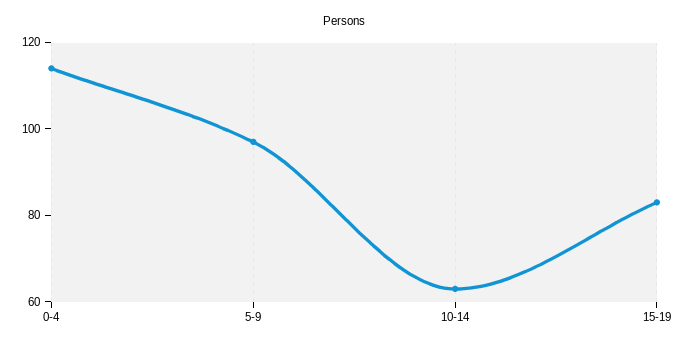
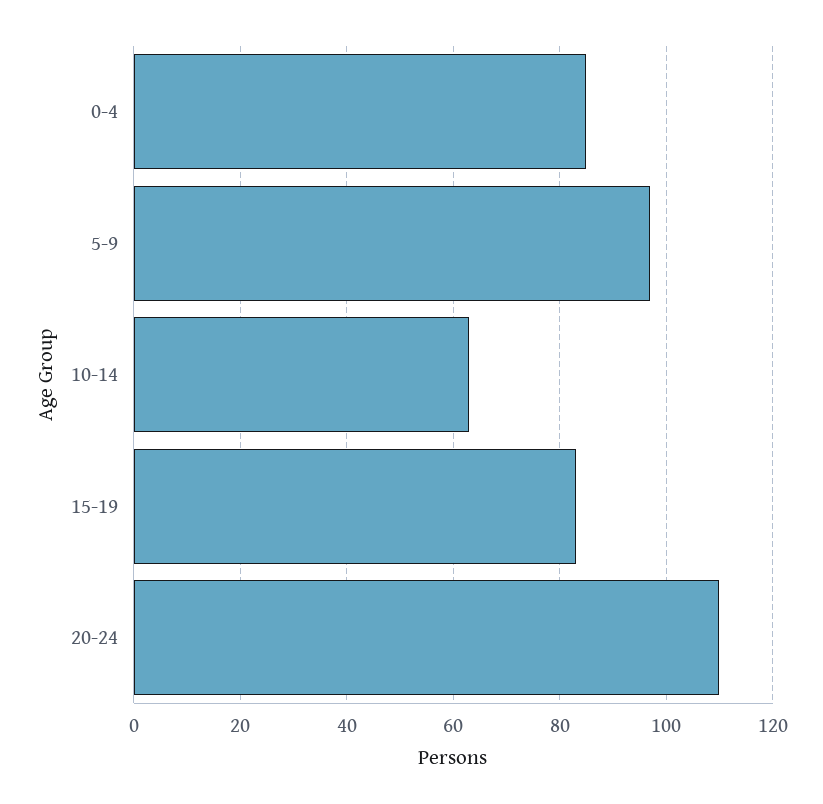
0-4: 115 -> 85
20-24: none -> 110

